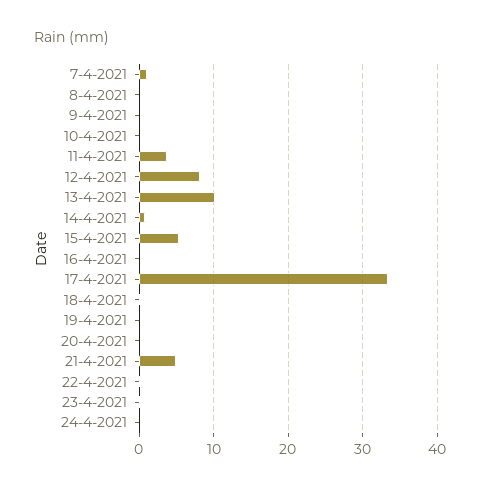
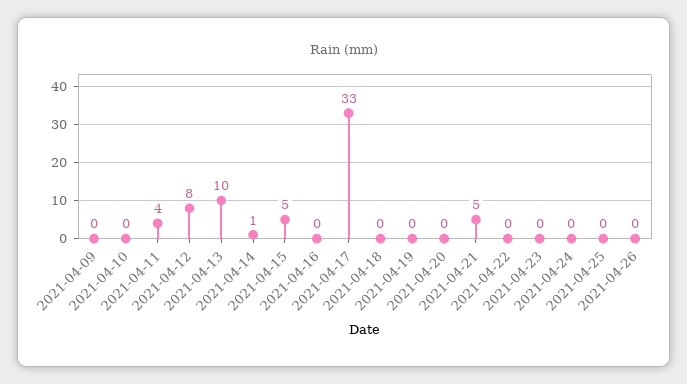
7-4-2021: 1 -> none
8-4-2021: 0 -> none
2021-04-25: none -> 0
2021-04-26: none -> 0

